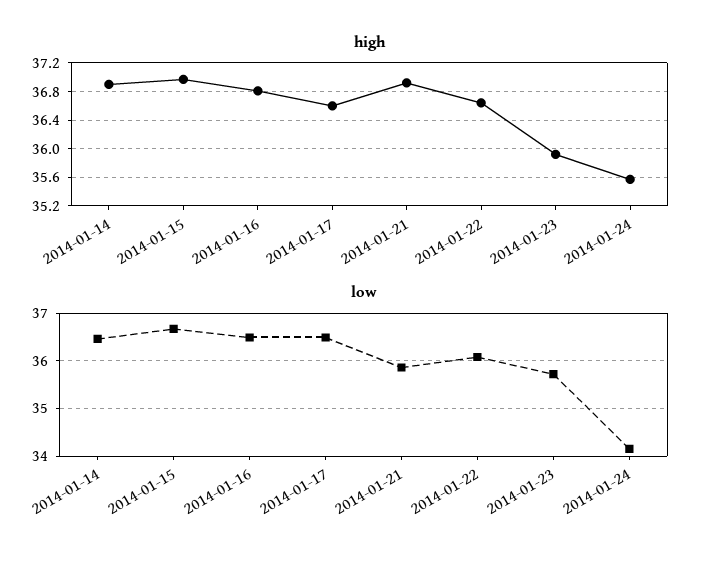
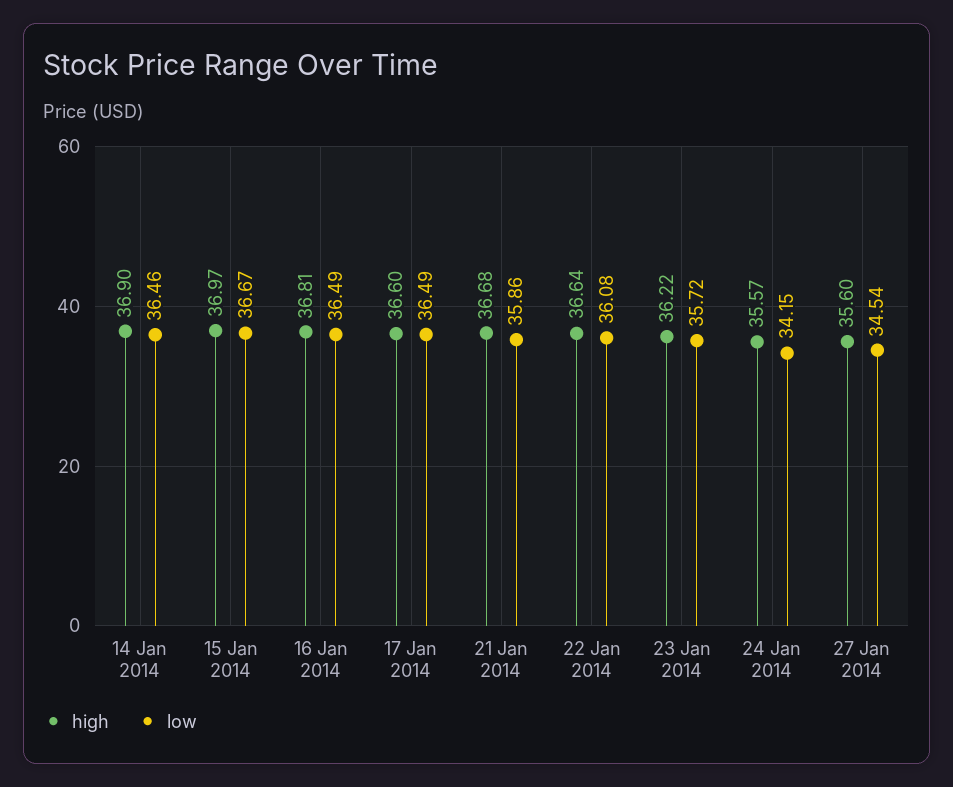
high, 2014-01-21: 36.9 -> 36.68
high, 2014-01-23: 35.9 -> 36.22
high, 27 Jan 2014: none -> 35.6
low, 27 Jan 2014: none -> 34.54

